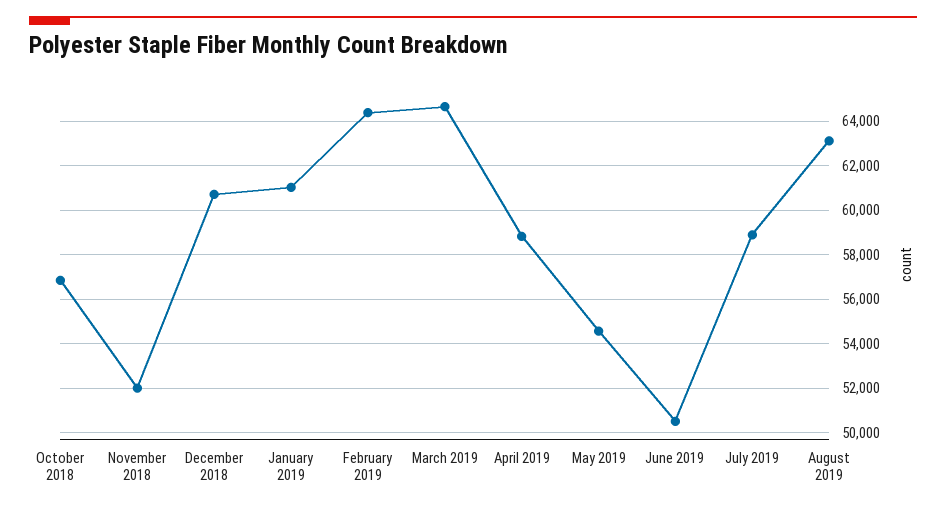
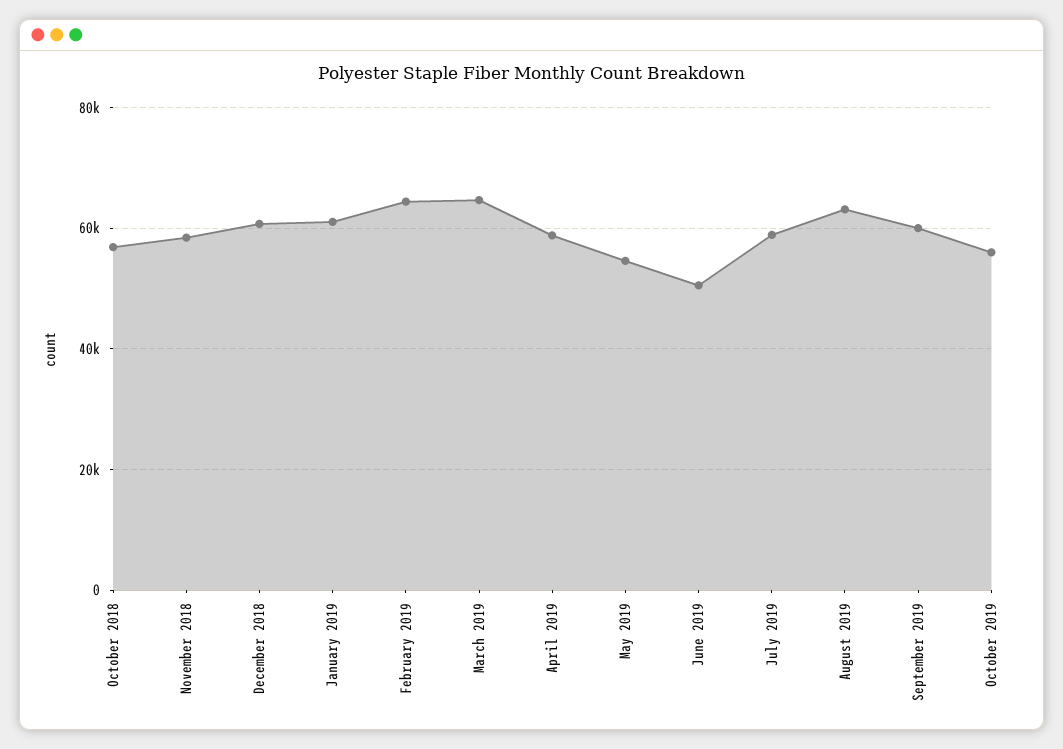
November 2018: 52000 -> 58000
September 2019: none -> 60000
October 2019: none -> 56000

